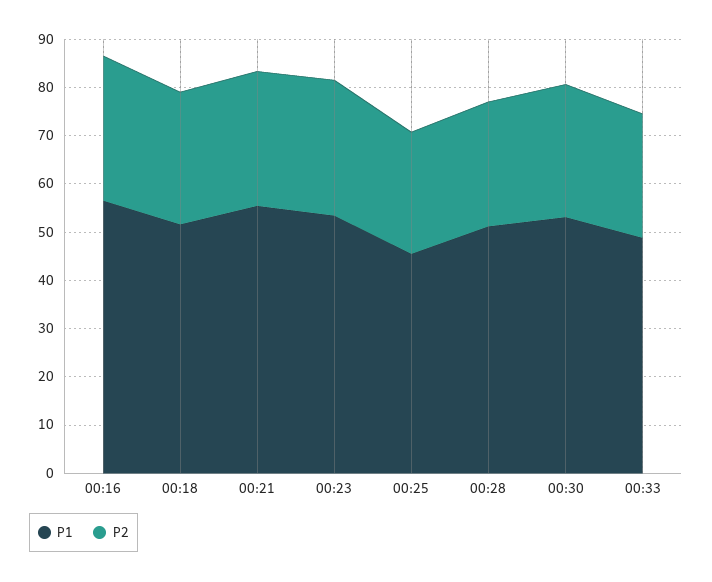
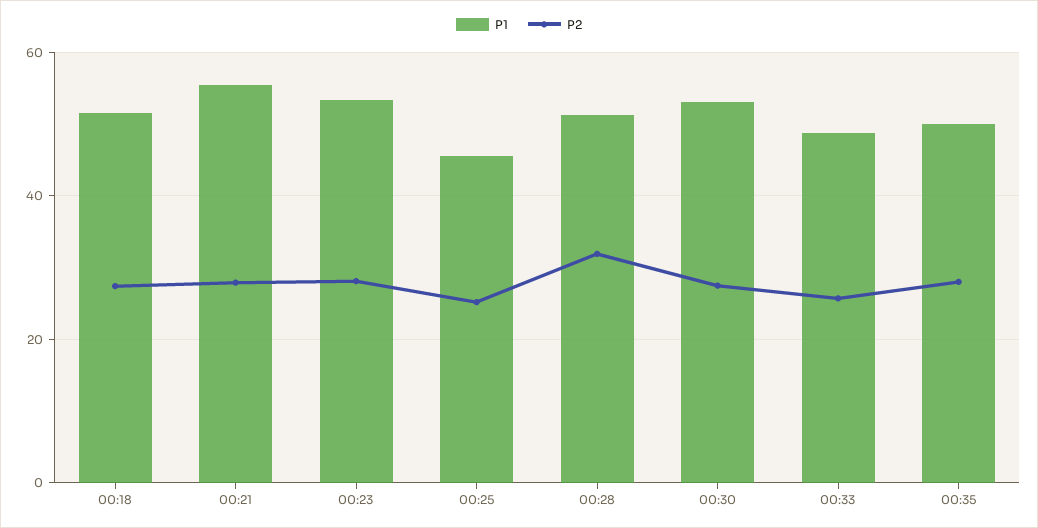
P1, 00:16: 56 -> none
P2, 00:16: 30 -> none
P2, 00:28: 26 -> 32
P1, 00:35: none -> 50
P2, 00:35: none -> 28

